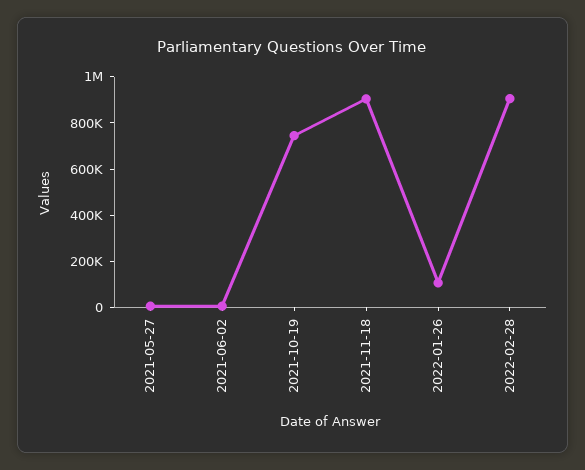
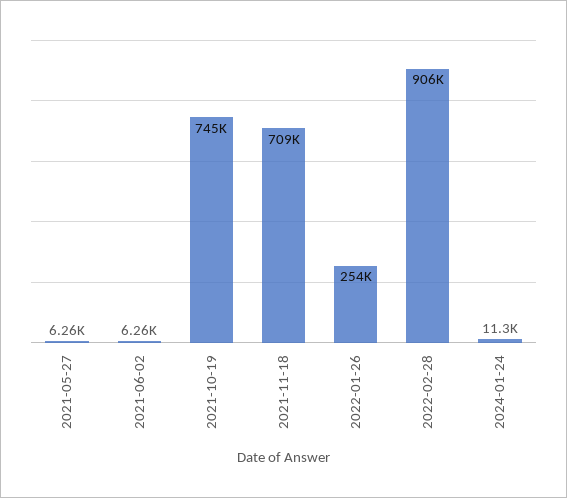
2021-11-18: 900000 -> 709000
2022-01-26: 100000 -> 254000
2024-01-24: none -> 11300

